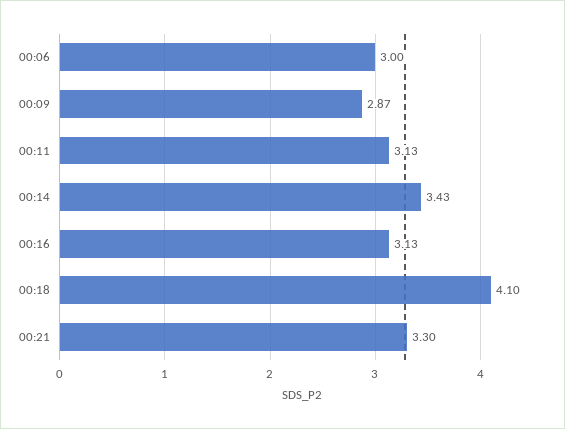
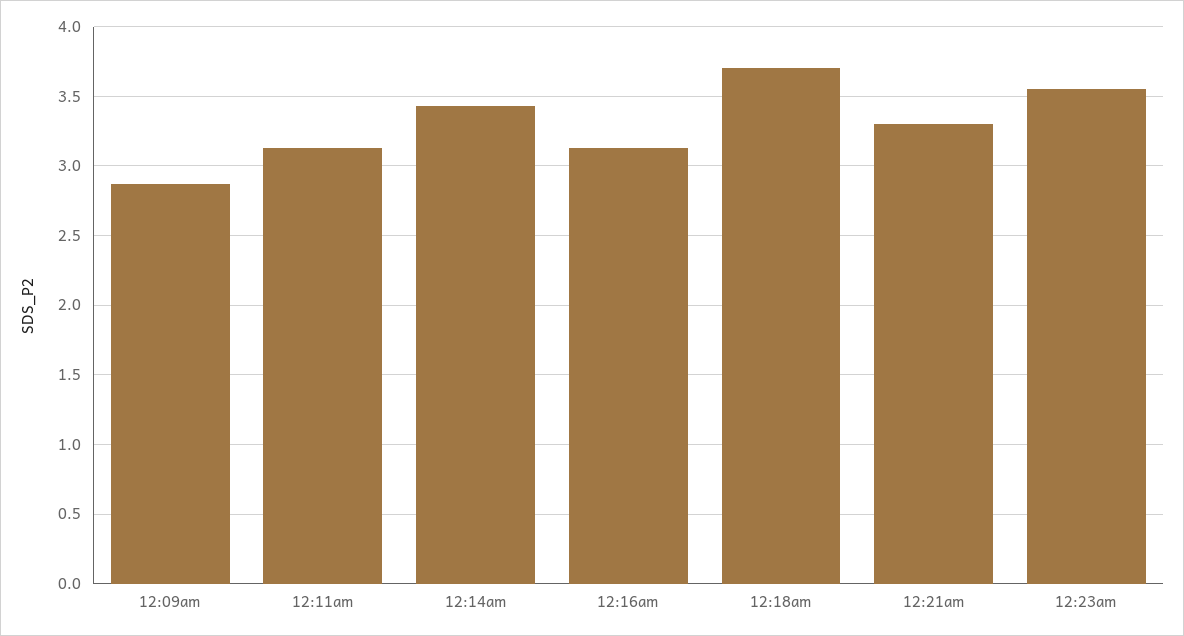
00:06: 3 -> none
00:18: 4.1 -> 3.7
12:23am: none -> 3.55

